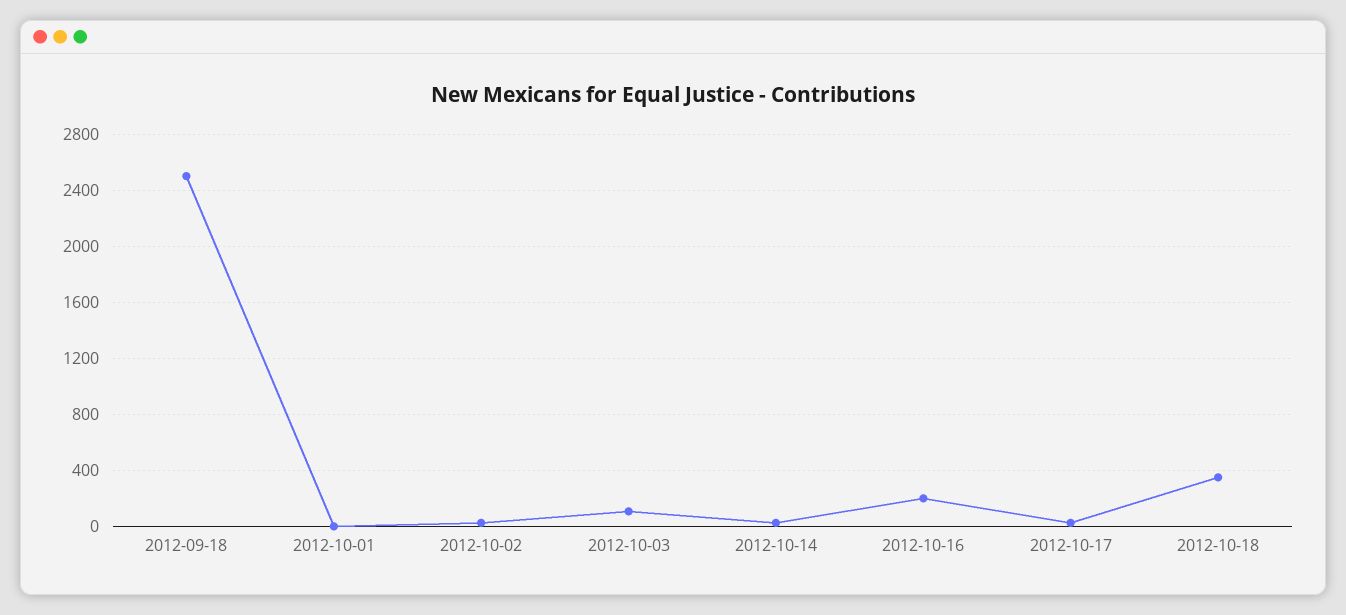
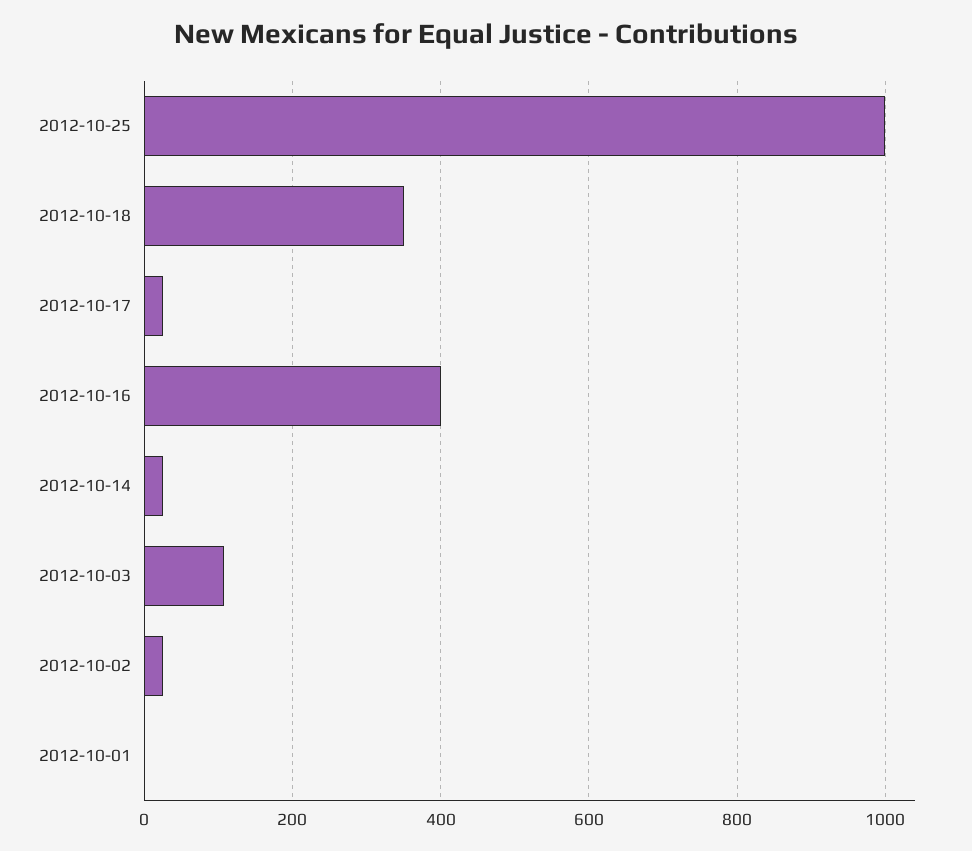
2012-09-18: 2500 -> none
2012-10-16: 200 -> 400
2012-10-25: none -> 1000

